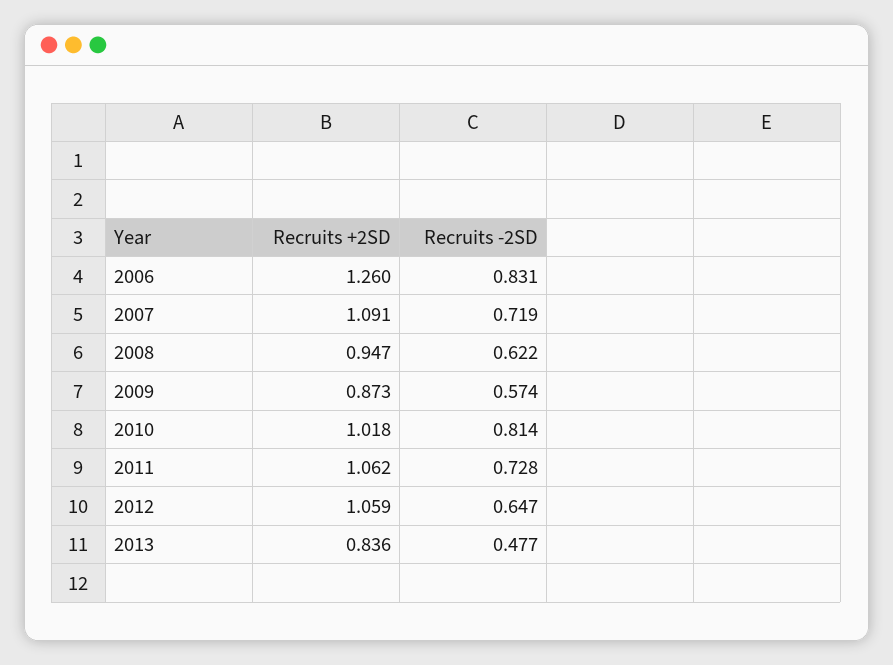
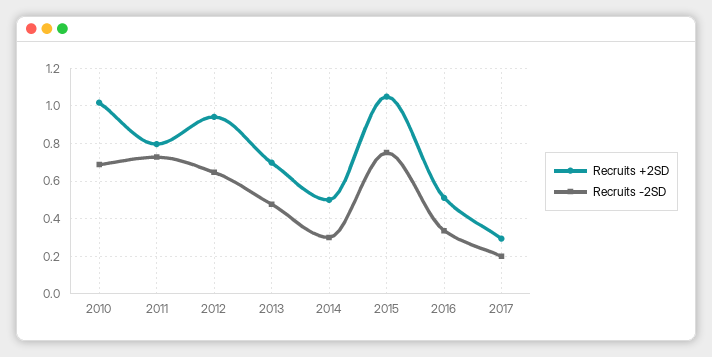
Recruits +2SD, 2006: 1.26 -> none
Recruits -2SD, 2006: 0.831 -> none
Recruits +2SD, 2007: 1.091 -> none
Recruits -2SD, 2007: 0.719 -> none
Recruits +2SD, 2008: 0.947 -> none
Recruits -2SD, 2008: 0.622 -> none
Recruits +2SD, 2009: 0.873 -> none
Recruits -2SD, 2009: 0.574 -> none
Recruits -2SD, 2010: 0.814 -> 0.7
Recruits +2SD, 2011: 1.062 -> 0.8
Recruits +2SD, 2012: 1.059 -> 0.95
Recruits +2SD, 2013: 0.836 -> 0.7
Recruits +2SD, 2014: none -> 0.5
Recruits -2SD, 2014: none -> 0.3
Recruits +2SD, 2015: none -> 1.05
Recruits -2SD, 2015: none -> 0.75
Recruits +2SD, 2016: none -> 0.5
Recruits -2SD, 2016: none -> 0.35
Recruits +2SD, 2017: none -> 0.3
Recruits -2SD, 2017: none -> 0.2

